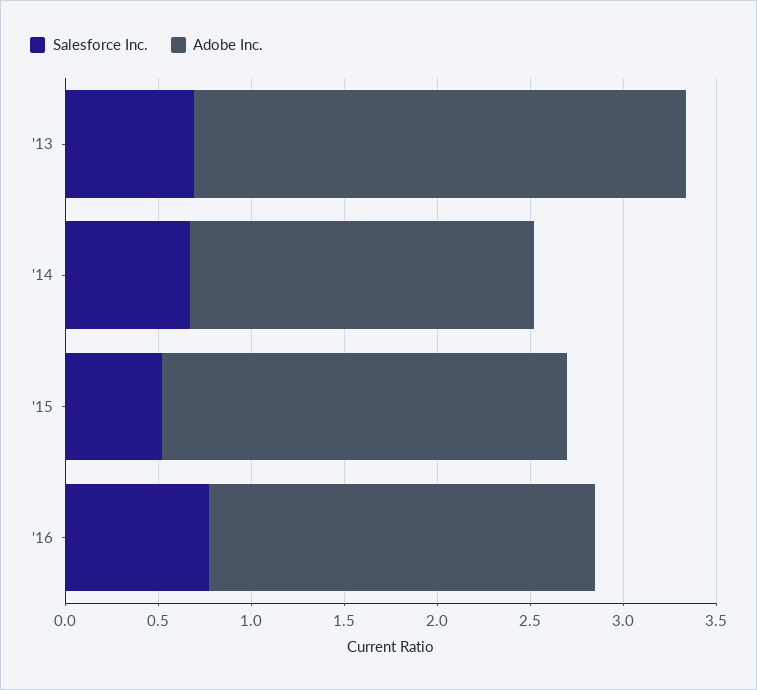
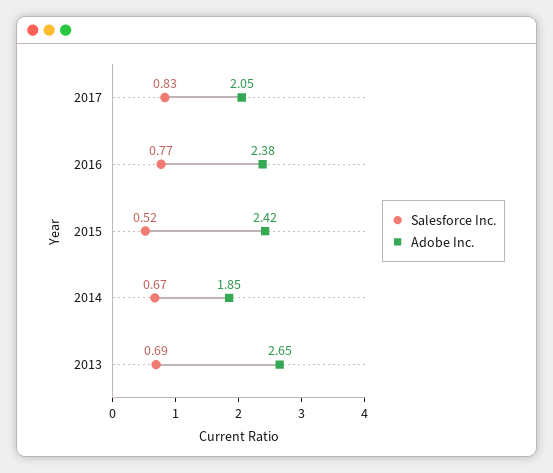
Adobe Inc., '15: 2.2 -> 2.42
Adobe Inc., '16: 2.1 -> 2.38
Salesforce Inc., 2017: none -> 0.83
Adobe Inc., 2017: none -> 2.05

